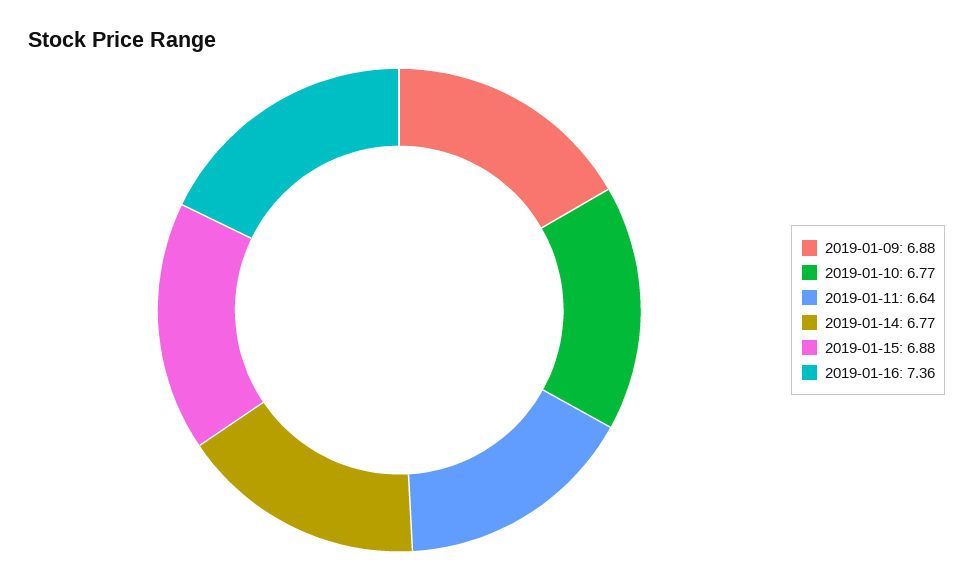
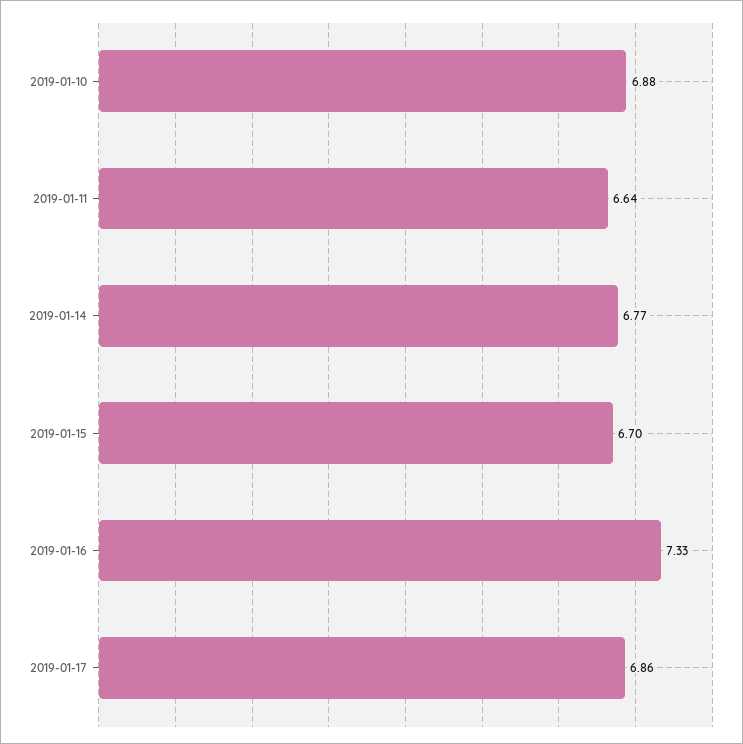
2019-01-09: 6.88 -> none
2019-01-10: 6.77 -> 6.88
2019-01-15: 6.88 -> 6.7
2019-01-16: 7.36 -> 7.33
2019-01-17: none -> 6.86

